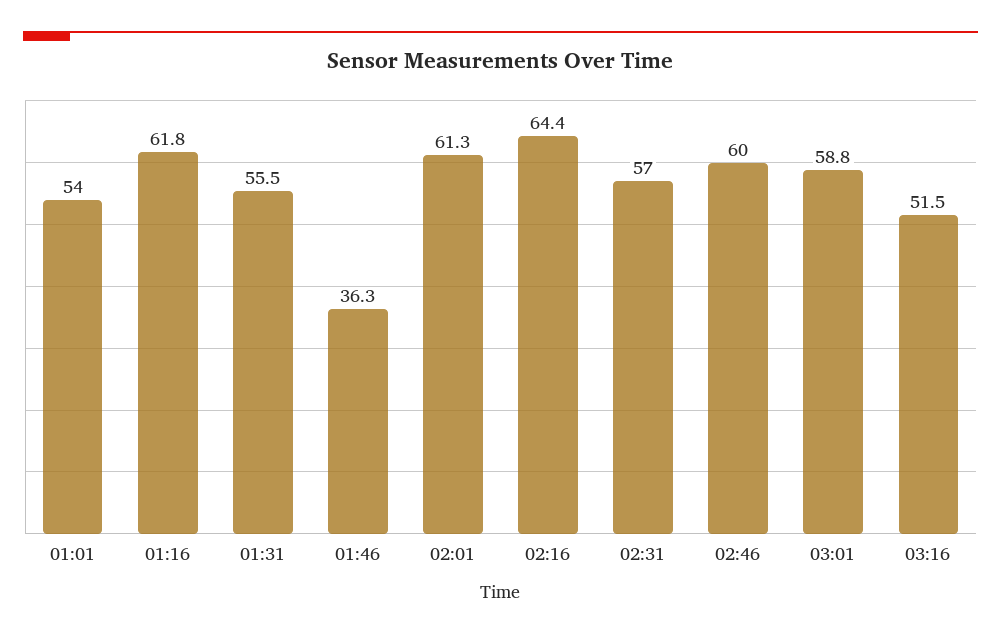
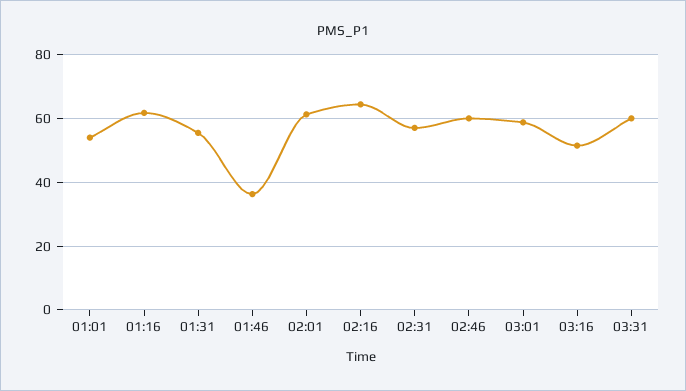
03:31: none -> 60

